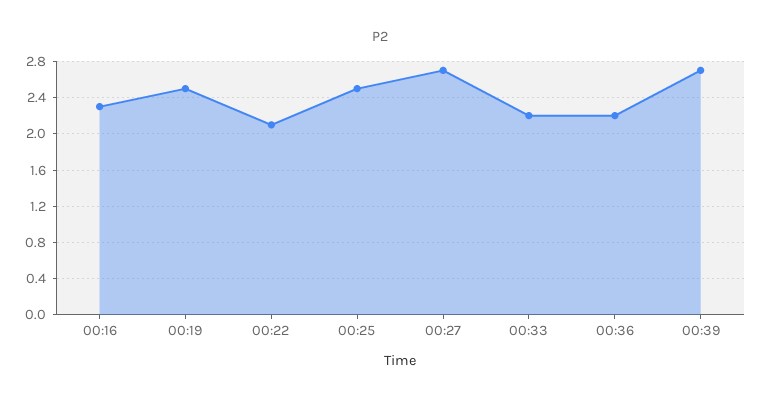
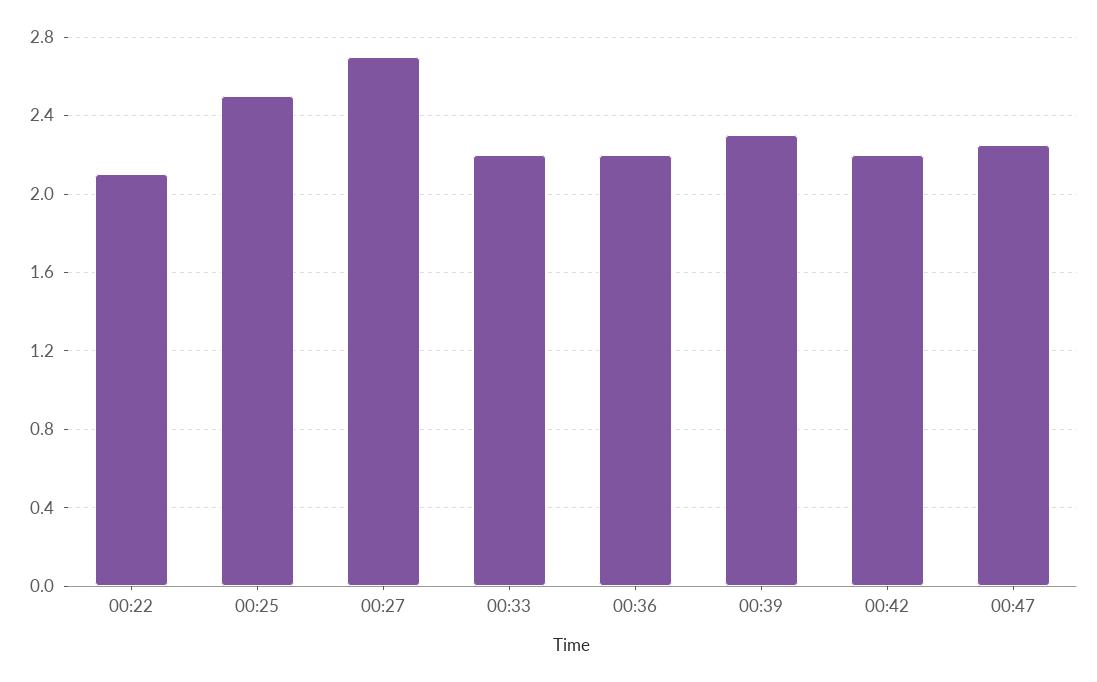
00:16: 2.3 -> none
00:19: 2.5 -> none
00:39: 2.7 -> 2.3
00:42: none -> 2.2
00:47: none -> 2.25

